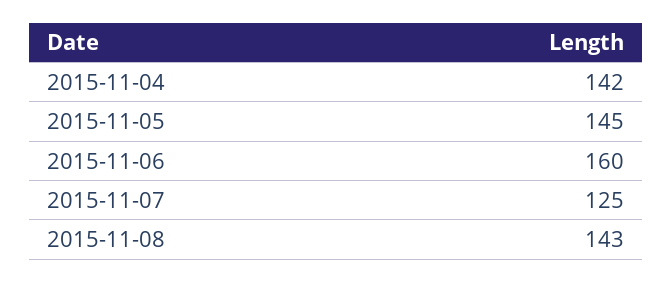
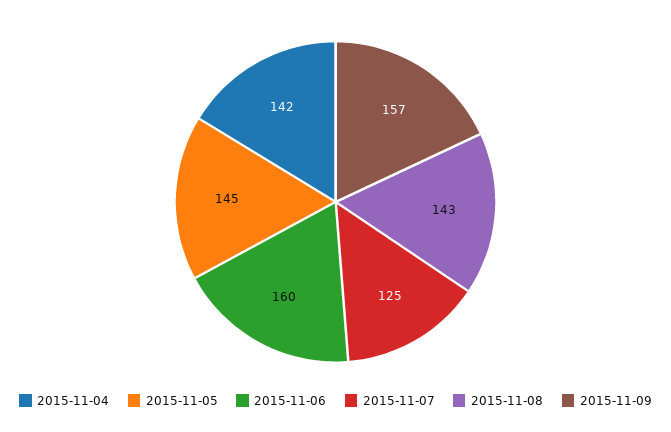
2015-11-09: none -> 157

